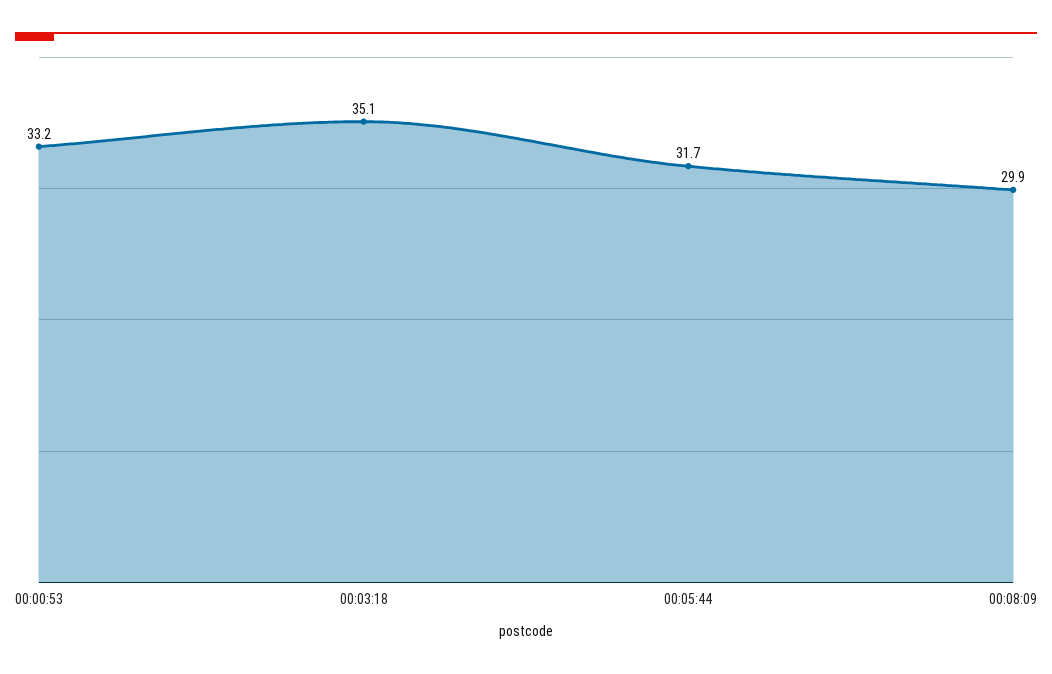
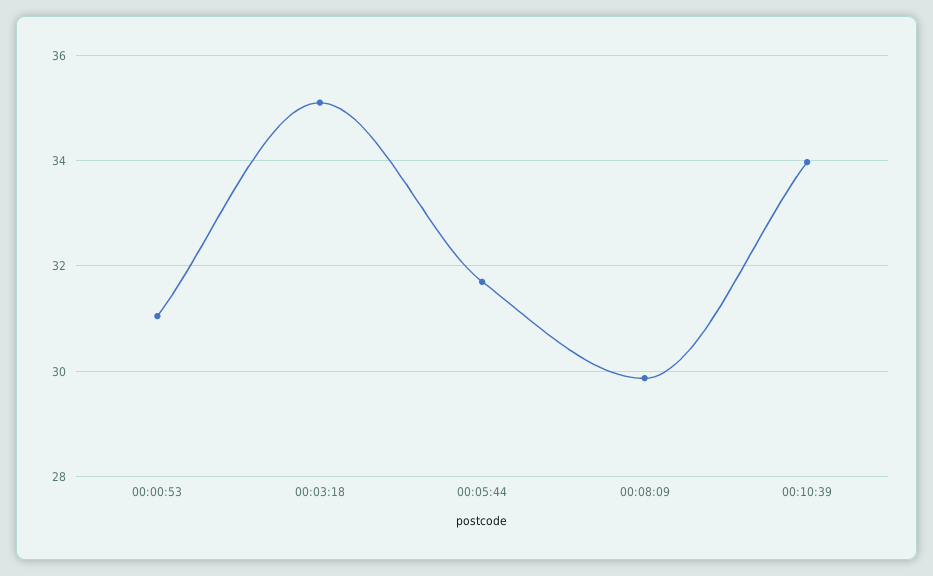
00:00:53: 33.2 -> 31
00:10:39: none -> 34

